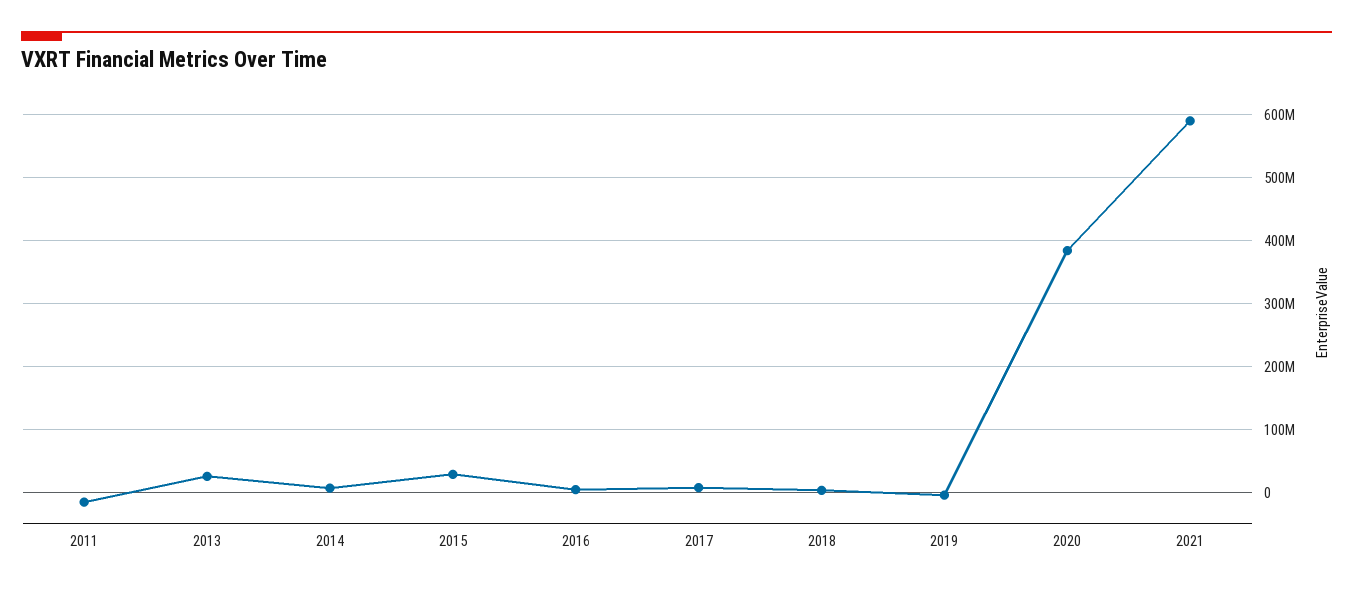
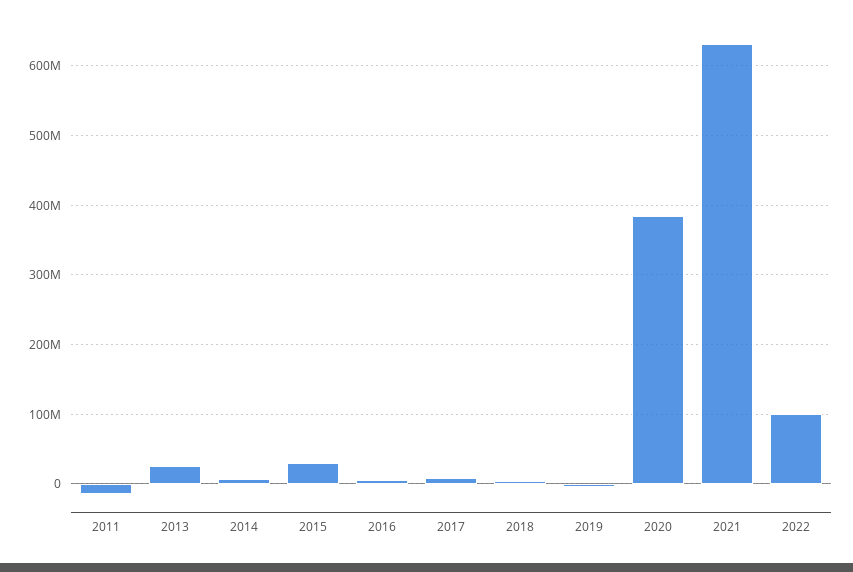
2021: 590000000 -> 630000000
2022: none -> 100000000

